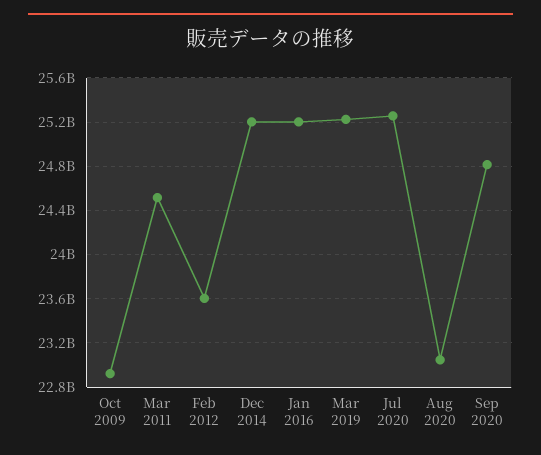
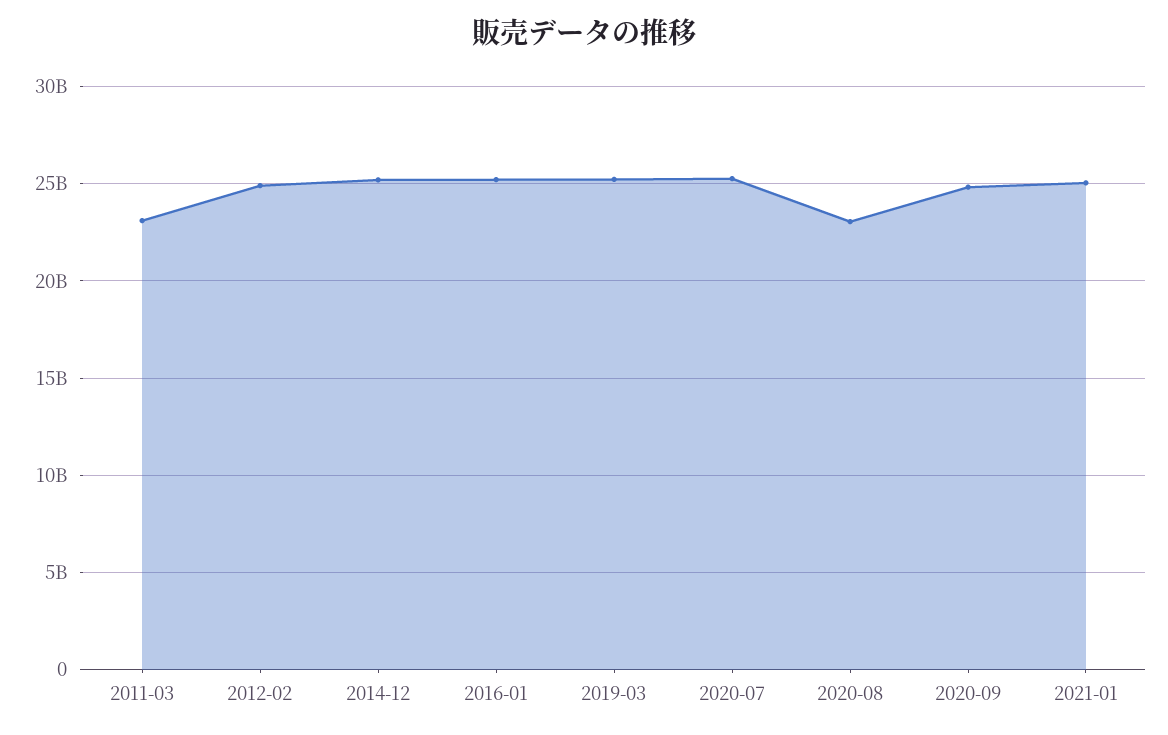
Oct 2009: 22900000000 -> none
Mar 2011: 24500000000 -> 23000000000
Feb 2012: 23600000000 -> 25000000000
2021-01: none -> 25000000000

